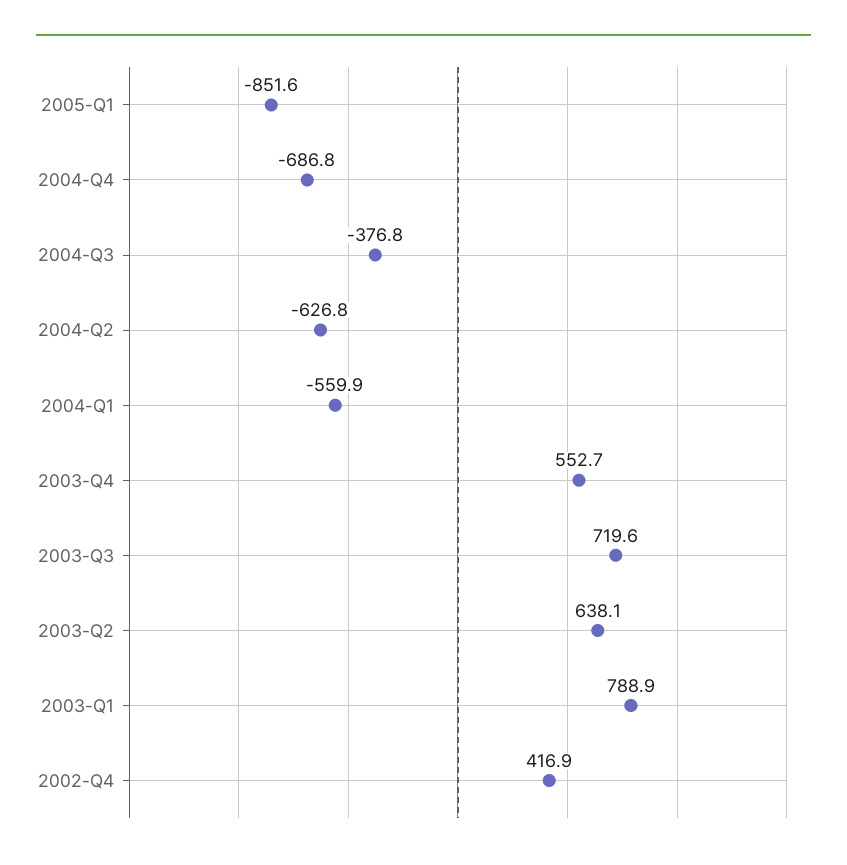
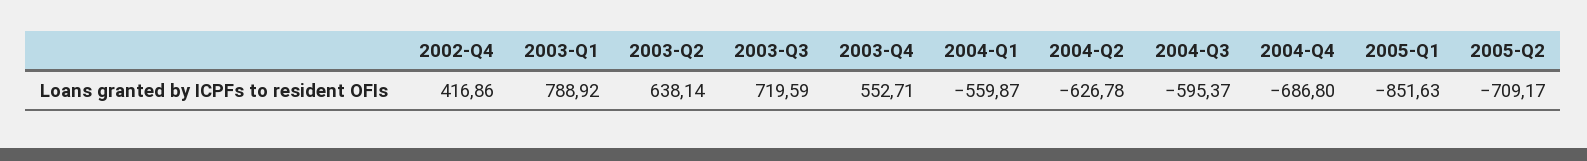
2004-Q3: -376.8 -> -595.37
2005-Q2: none -> -709.17

